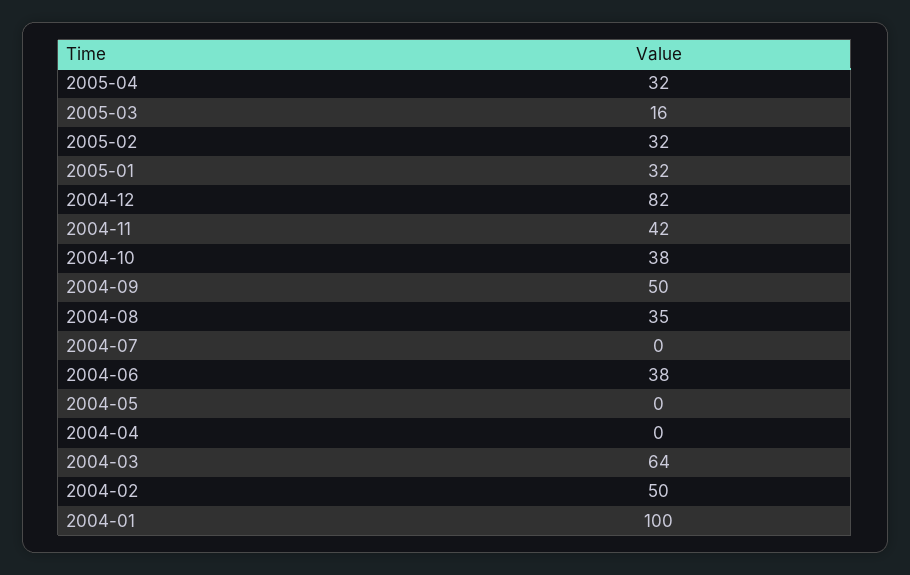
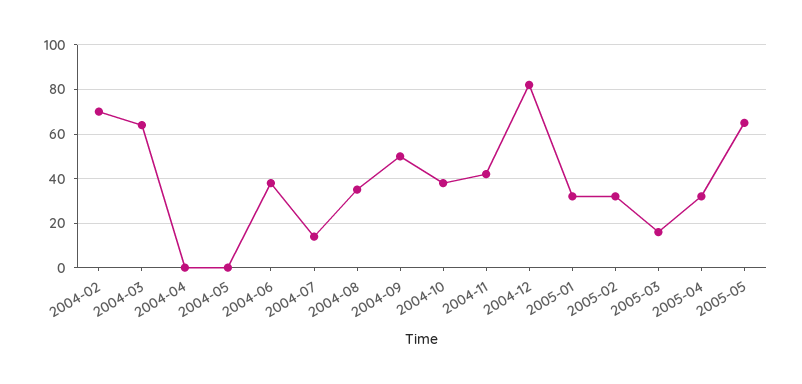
2004-07: 0 -> 15
2004-02: 50 -> 70
2004-01: 100 -> none
2005-05: none -> 65

